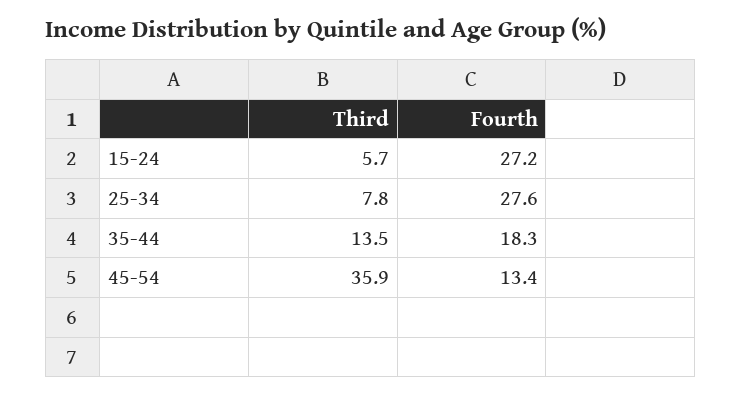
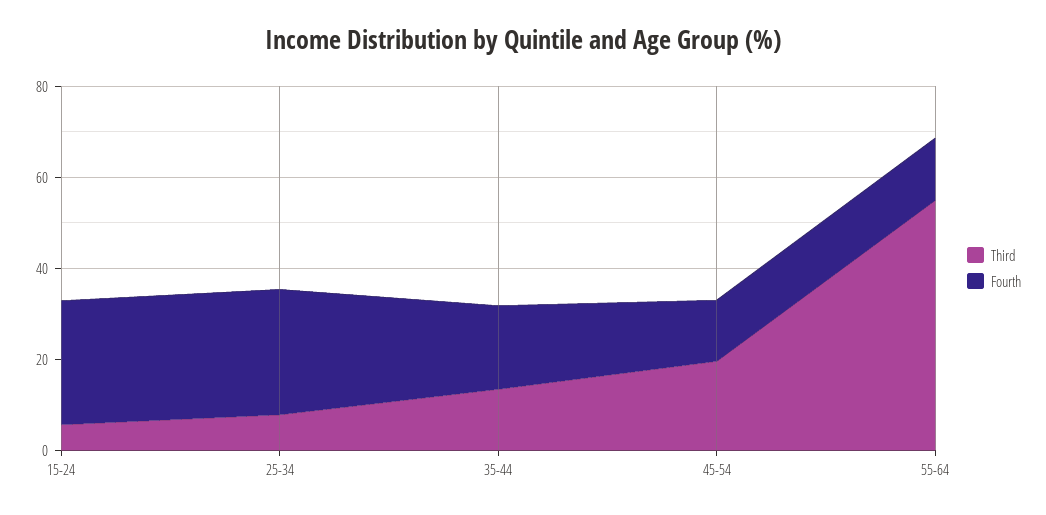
Third, 45-54: 35.9 -> 20
Third, 55-64: none -> 55
Fourth, 55-64: none -> 15

